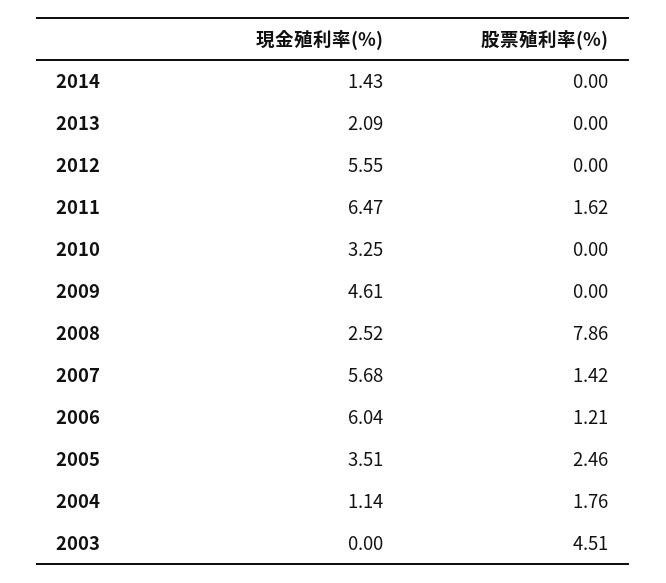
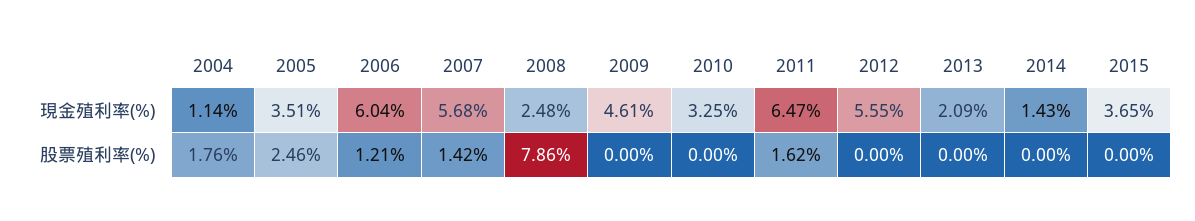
現金殖利率(%), 2008: 2.52 -> 2.48
現金殖利率(%), 2003: 0 -> none
股票殖利率(%), 2003: 4.51 -> none
現金殖利率(%), 2015: none -> 3.65
股票殖利率(%), 2015: none -> 0

